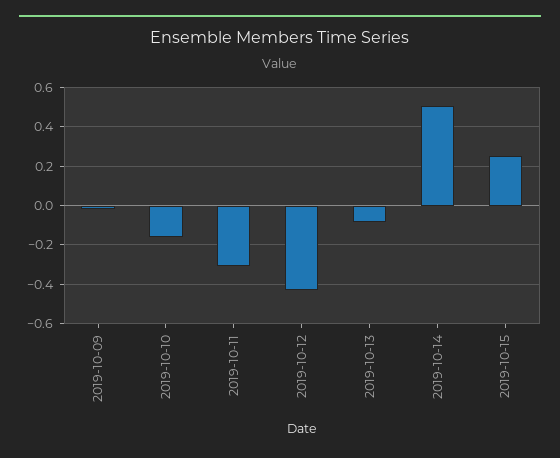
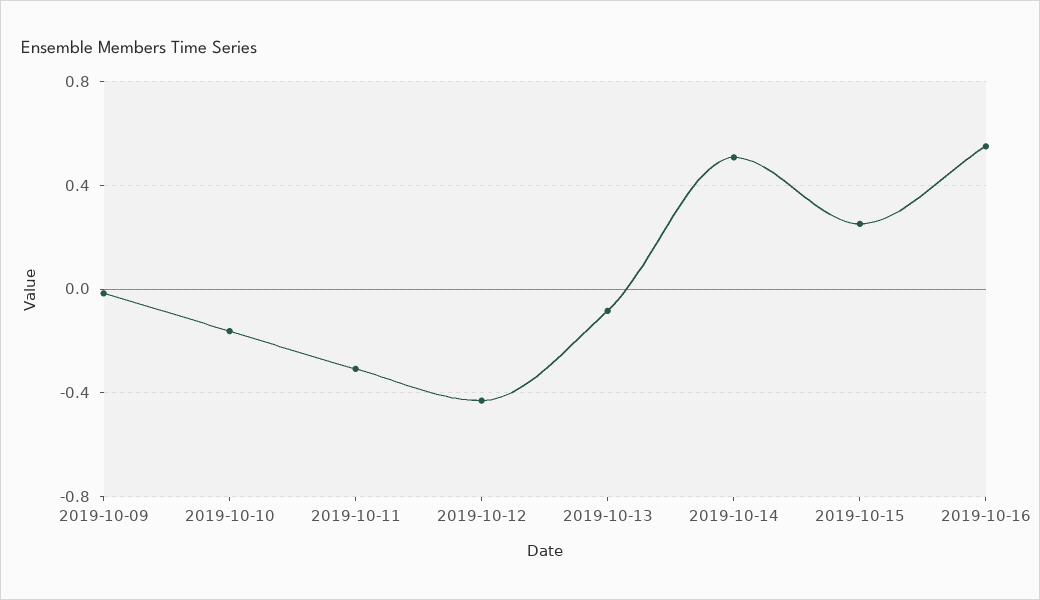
2019-10-16: none -> 0.55

